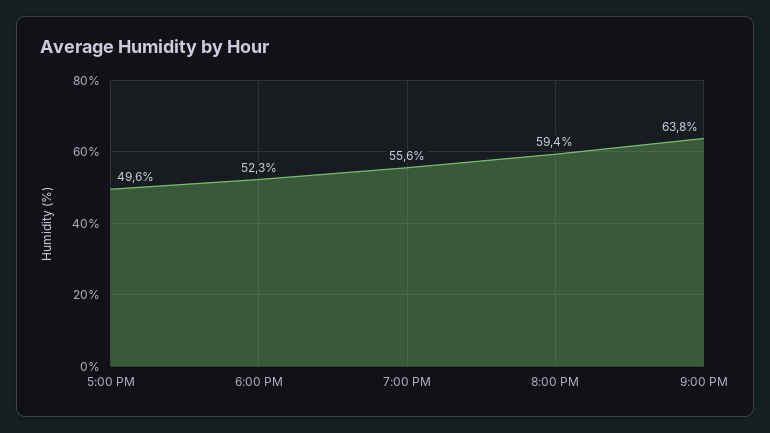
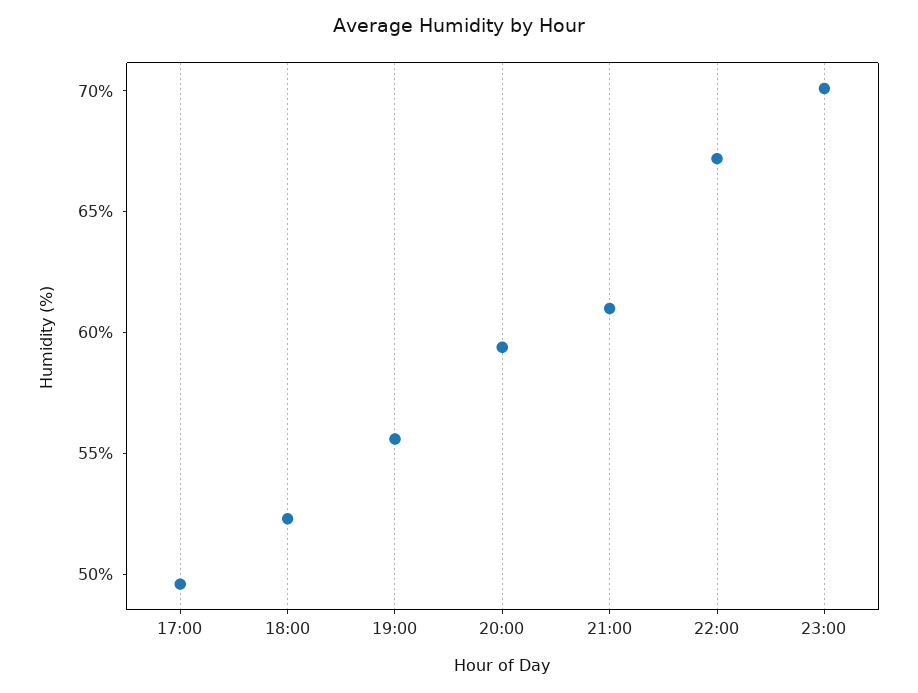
9:00 PM: 63.8 -> 61
22:00: none -> 67
23:00: none -> 70

